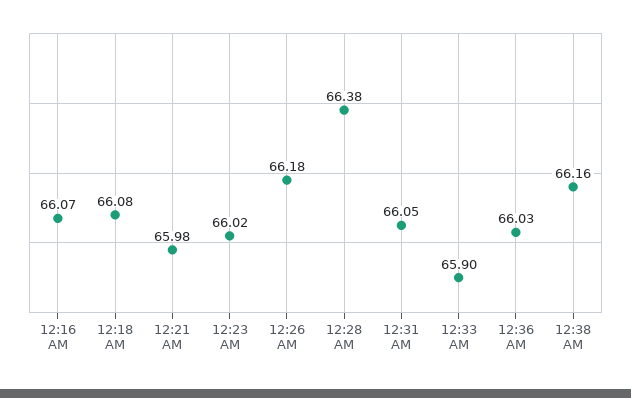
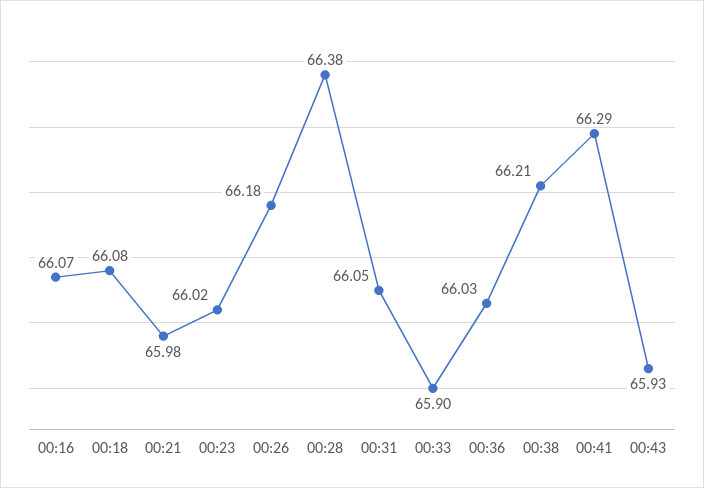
12:38 AM: 66.16 -> 66.21
00:41: none -> 66.29
00:43: none -> 65.93

